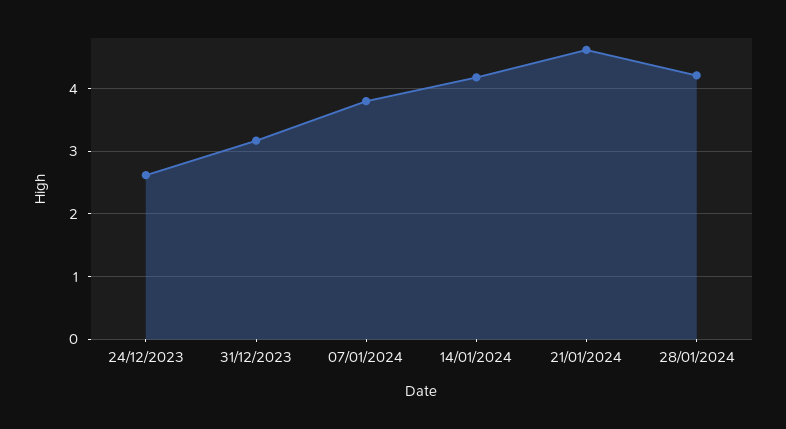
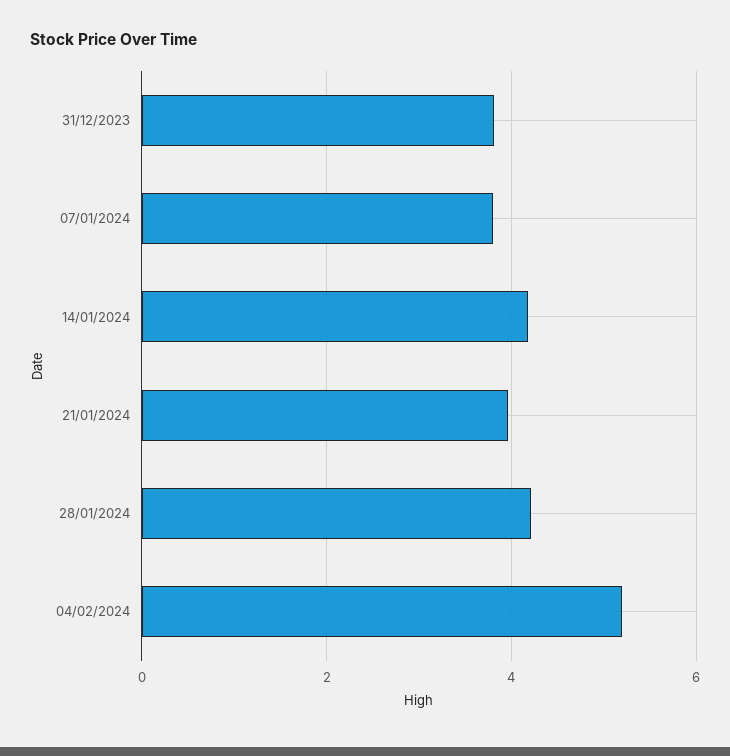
24/12/2023: 2.6 -> none
31/12/2023: 3.2 -> 3.8
21/01/2024: 4.6 -> 4
04/02/2024: none -> 5.2

